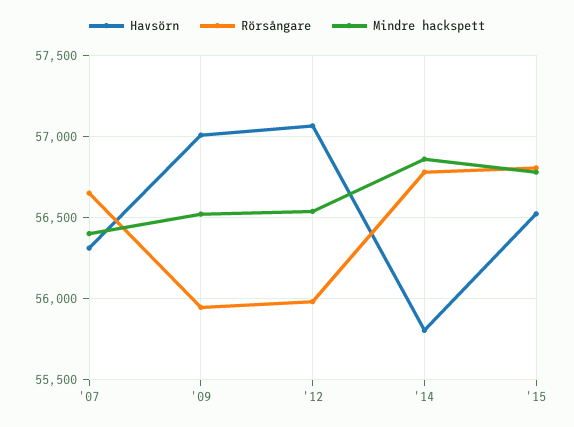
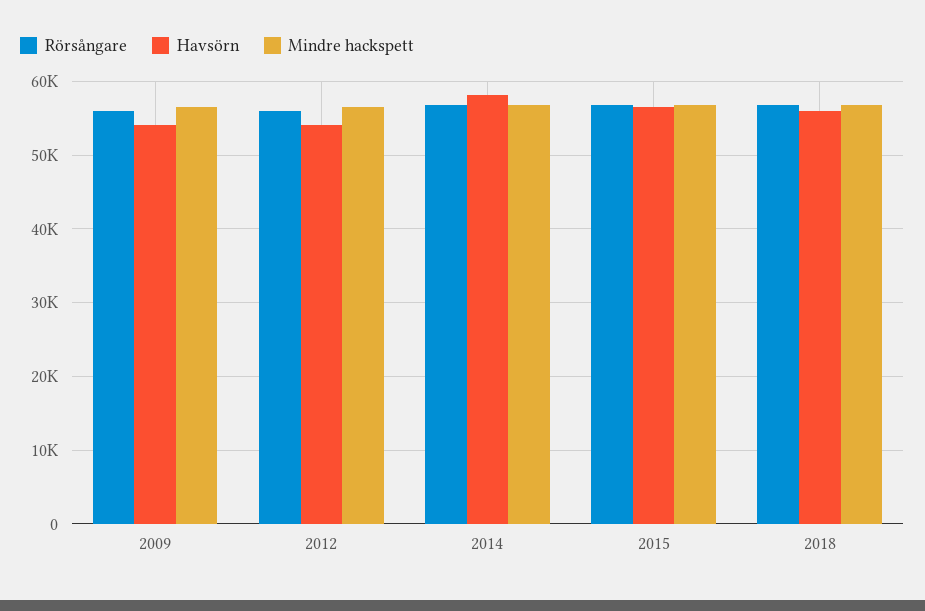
Havsörn, '07: 56300 -> none
Rörsångare, '07: 56650 -> none
Mindre hackspett, '07: 56400 -> none
Havsörn, '09: 57000 -> 54000
Havsörn, '12: 57050 -> 54000
Havsörn, '14: 55800 -> 58000
Rörsångare, 2018: none -> 57000
Havsörn, 2018: none -> 56000
Mindre hackspett, 2018: none -> 57000

